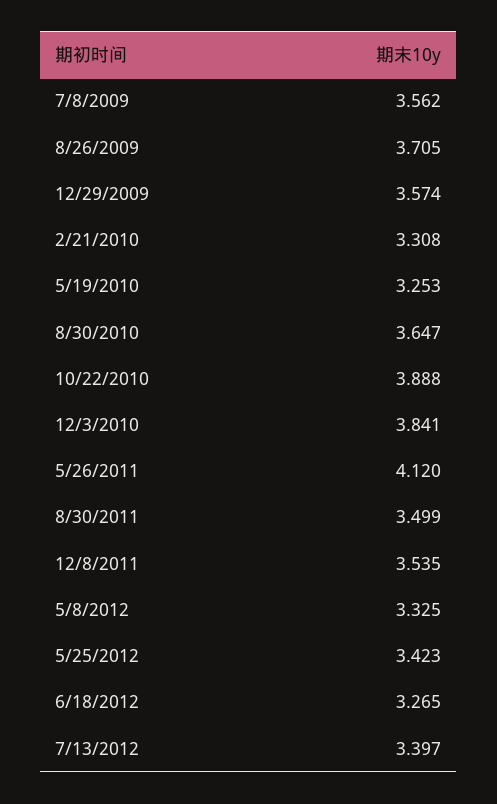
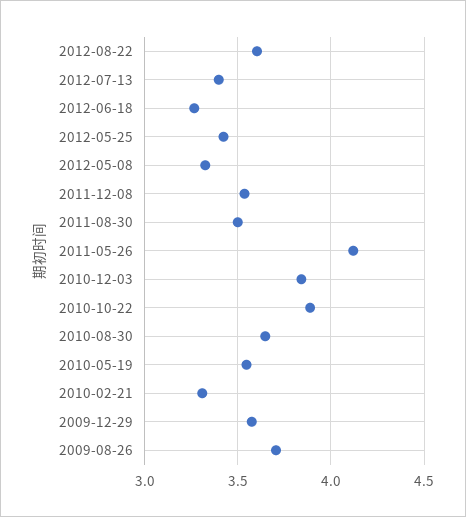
7/8/2009: 3.562 -> none
5/19/2010: 3.253 -> 3.55
2012-08-22: none -> 3.6

